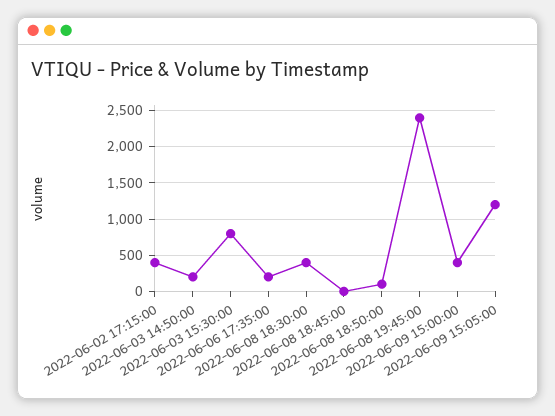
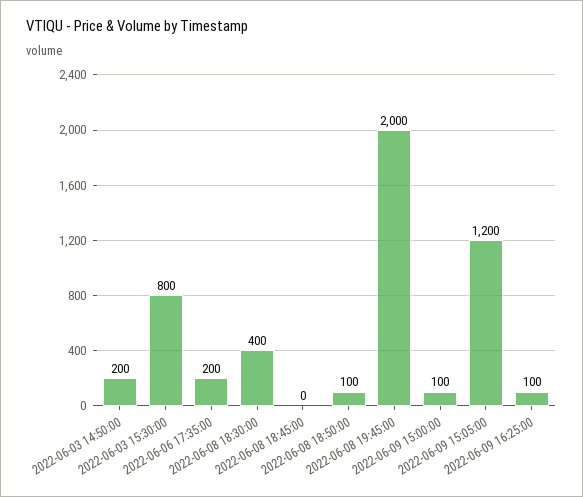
2022-06-02 17:15:00: 400 -> none
2022-06-08 19:45:00: 2400 -> 2000
2022-06-09 15:00:00: 400 -> 100
2022-06-09 16:25:00: none -> 100

